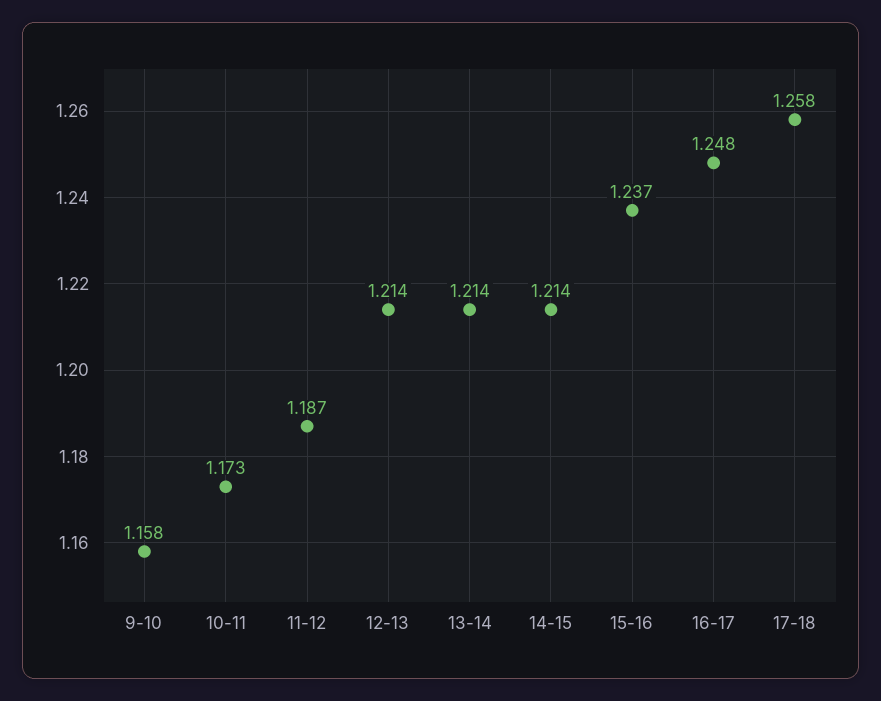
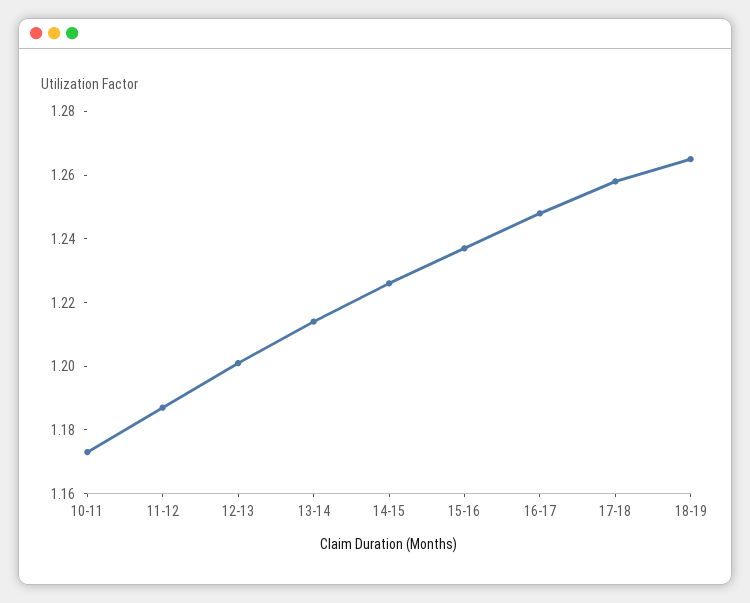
9-10: 1.158 -> none
12-13: 1.214 -> 1.2
14-15: 1.214 -> 1.225
18-19: none -> 1.265

